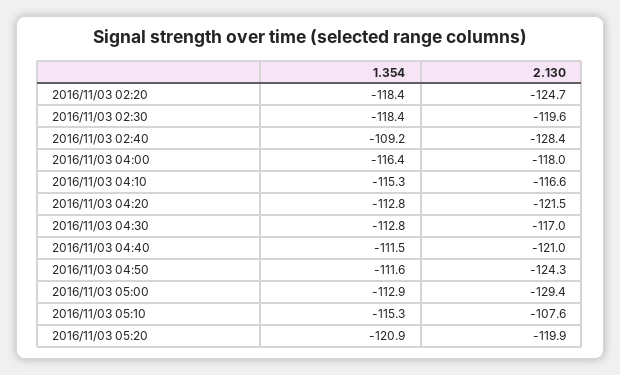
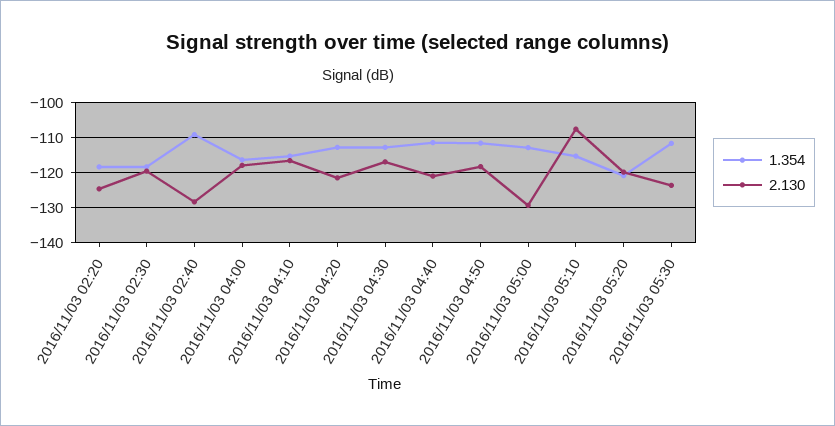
2.130, 2016/11/03 04:50: -124.3 -> -118
1.354, 2016/11/03 05:30: none -> -112
2.130, 2016/11/03 05:30: none -> -124

